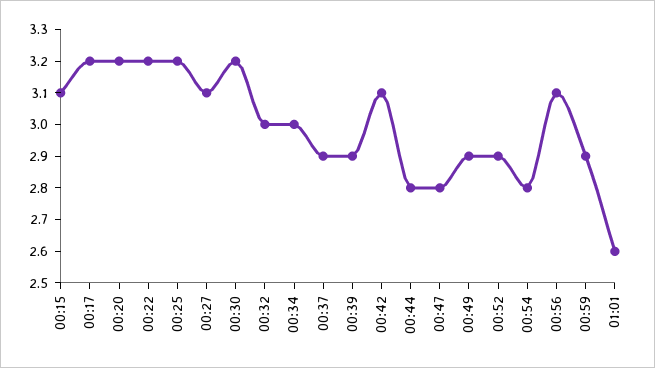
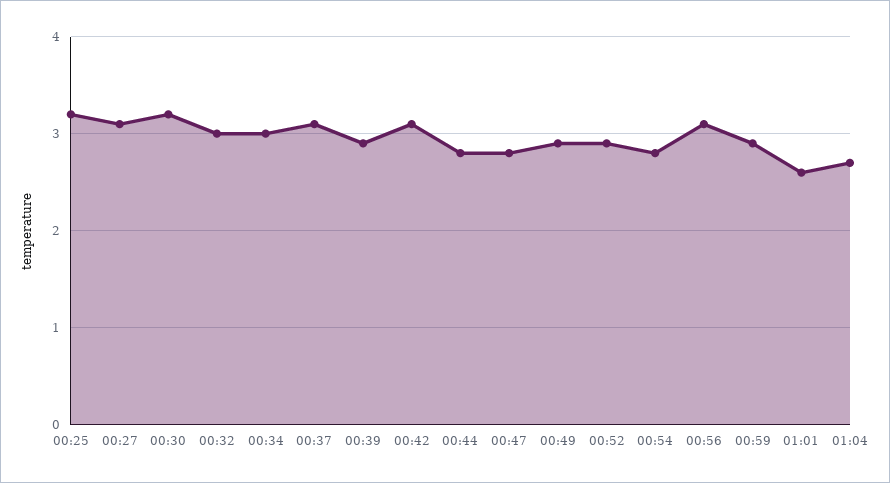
00:15: 3.1 -> none
00:17: 3.2 -> none
00:20: 3.2 -> none
00:22: 3.2 -> none
00:37: 2.9 -> 3.1
01:04: none -> 2.7

